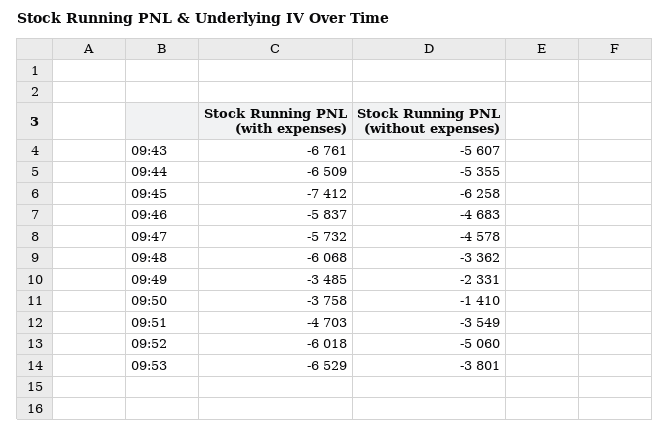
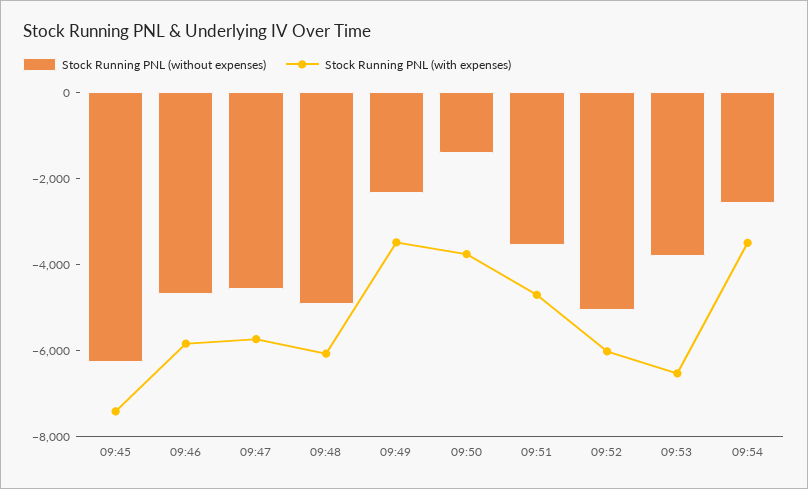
Stock Running PNL (with expenses), 09:43: -6761 -> none
Stock Running PNL (without expenses), 09:43: -5607 -> none
Stock Running PNL (with expenses), 09:44: -6509 -> none
Stock Running PNL (without expenses), 09:44: -5355 -> none
Stock Running PNL (without expenses), 09:48: -3362 -> -5000
Stock Running PNL (without expenses), 09:54: none -> -2500
Stock Running PNL (with expenses), 09:54: none -> -3500

